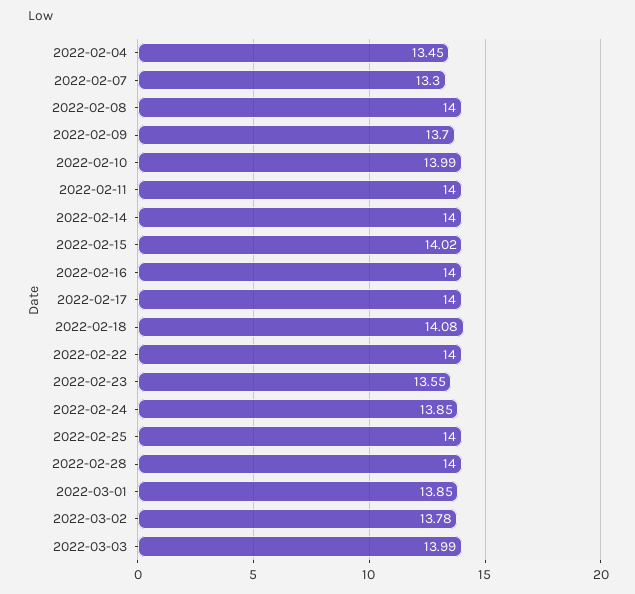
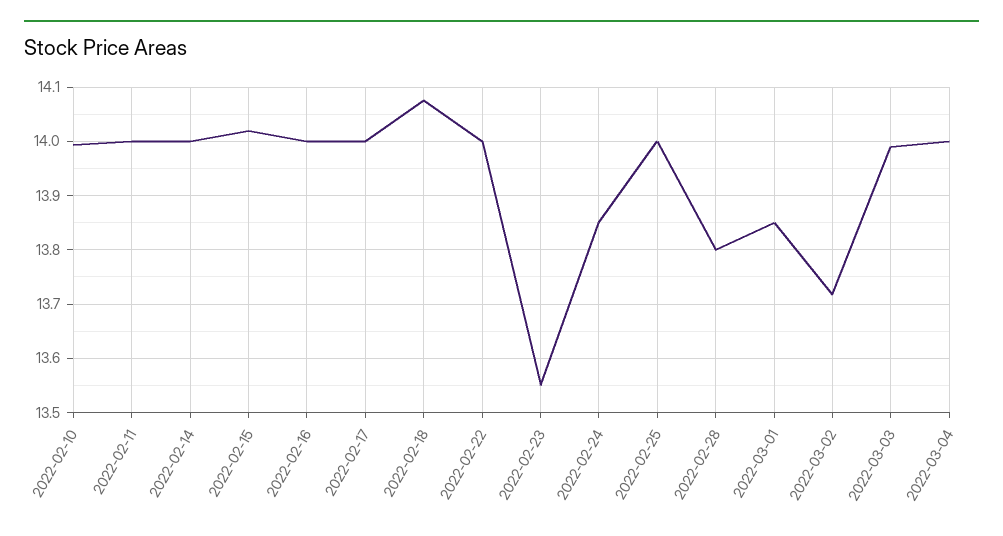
2022-02-04: 13.45 -> none
2022-02-07: 13.3 -> none
2022-02-08: 14 -> none
2022-02-09: 13.7 -> none
2022-02-28: 14 -> 13.8
2022-03-02: 13.78 -> 13.72
2022-03-04: none -> 14

